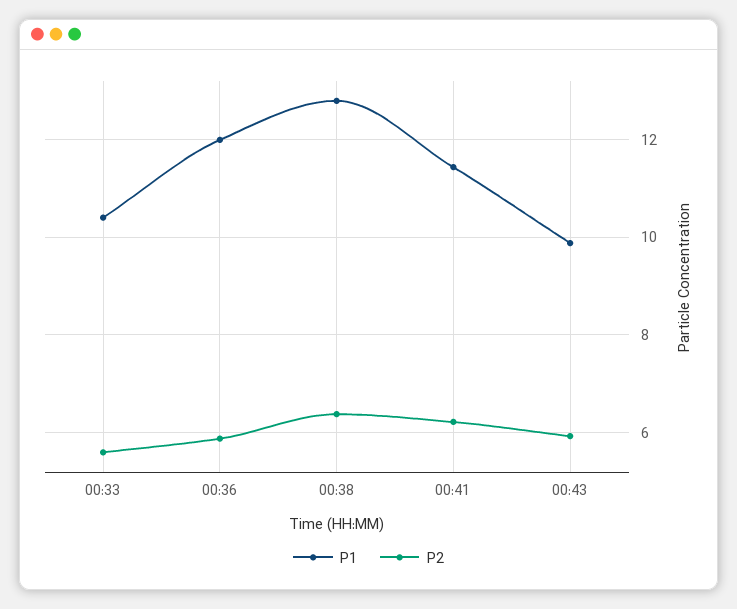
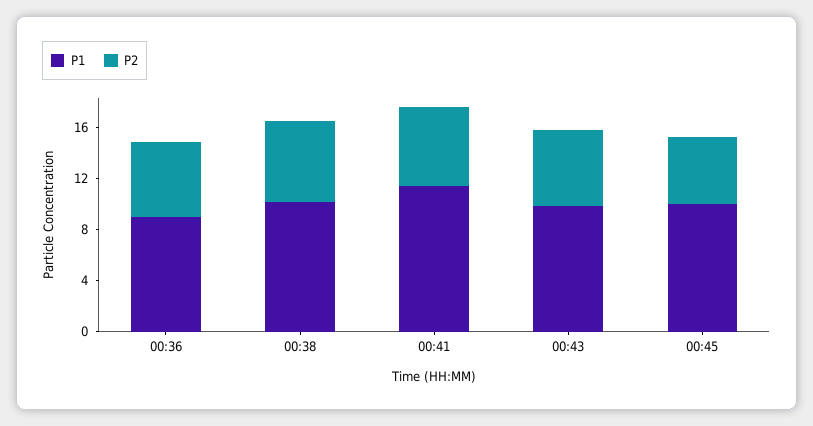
P1, 00:33: 10.4 -> none
P2, 00:33: 5.6 -> none
P1, 00:36: 12 -> 9
P1, 00:38: 12.8 -> 10
P1, 00:45: none -> 10
P2, 00:45: none -> 5

